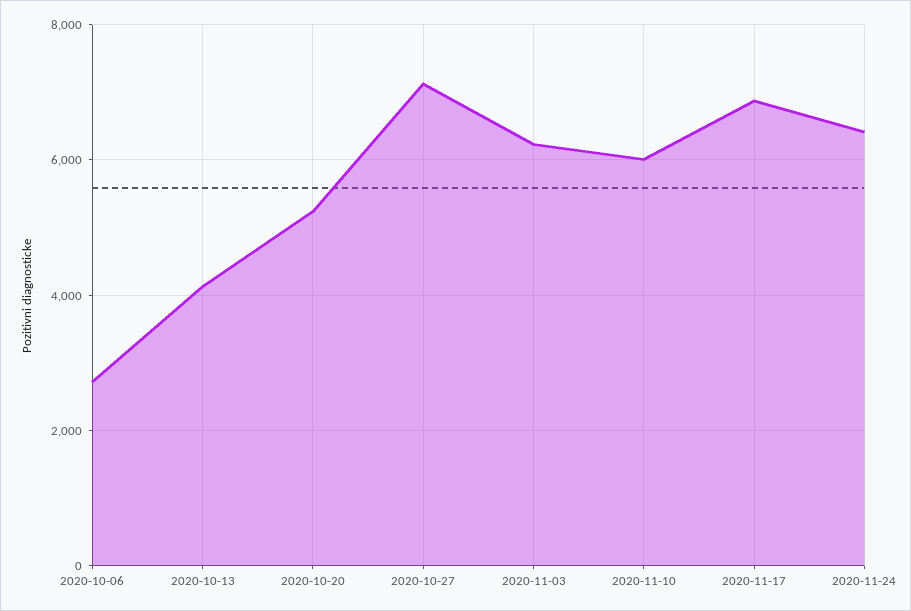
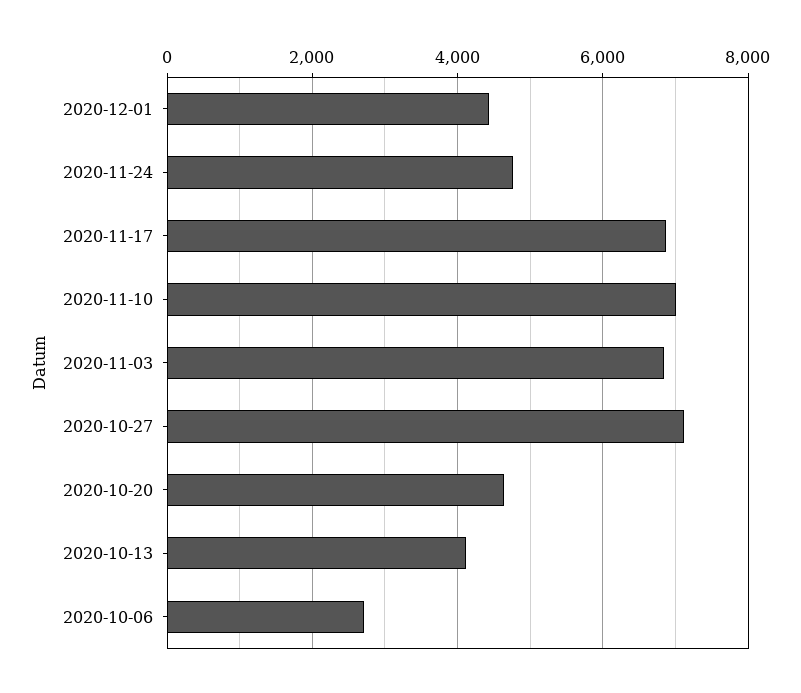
2020-10-20: 5200 -> 4600
2020-11-03: 6200 -> 6800
2020-11-10: 6000 -> 7000
2020-11-24: 6400 -> 4800
2020-12-01: none -> 4400

